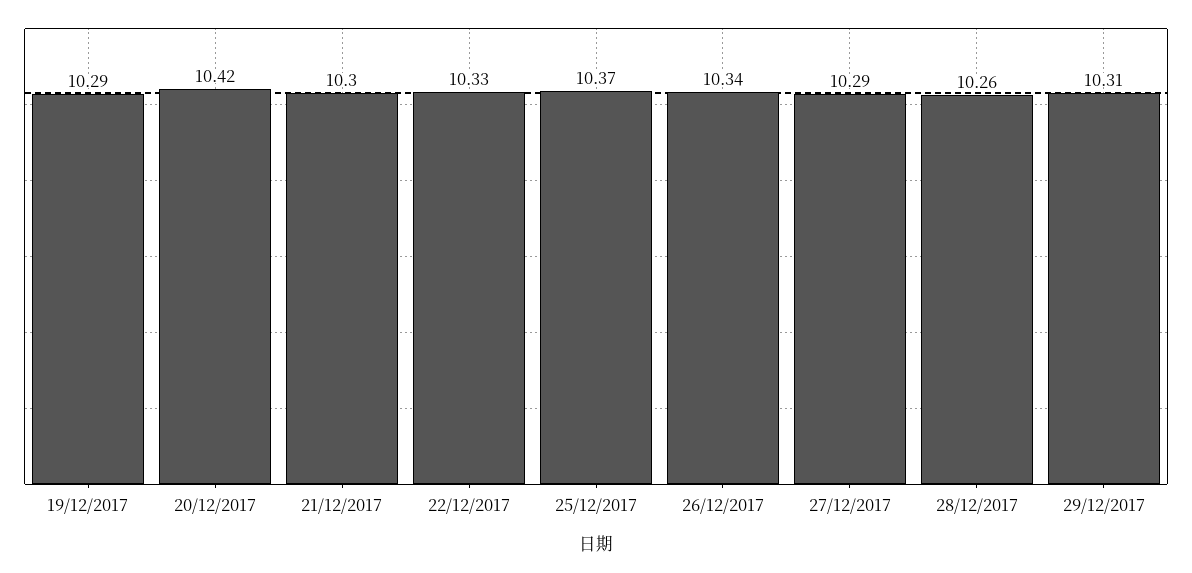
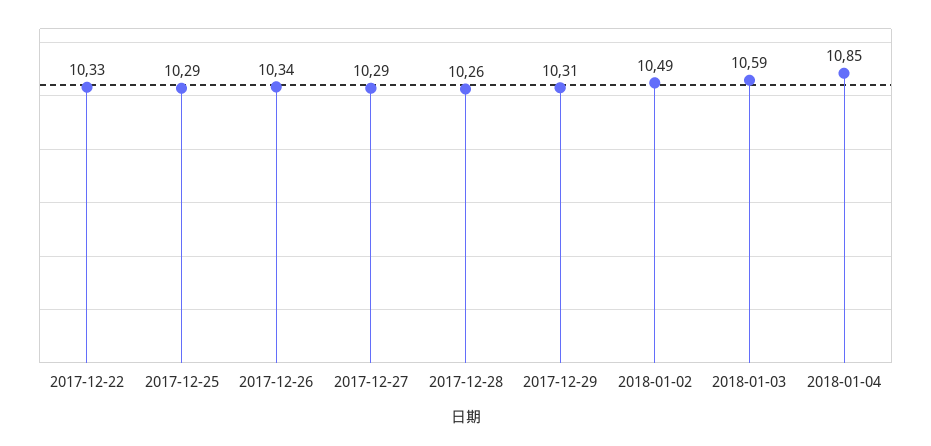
19/12/2017: 10.29 -> none
20/12/2017: 10.42 -> none
21/12/2017: 10.3 -> none
25/12/2017: 10.37 -> 10.29
2018-01-02: none -> 10.49
2018-01-03: none -> 10.59
2018-01-04: none -> 10.85

